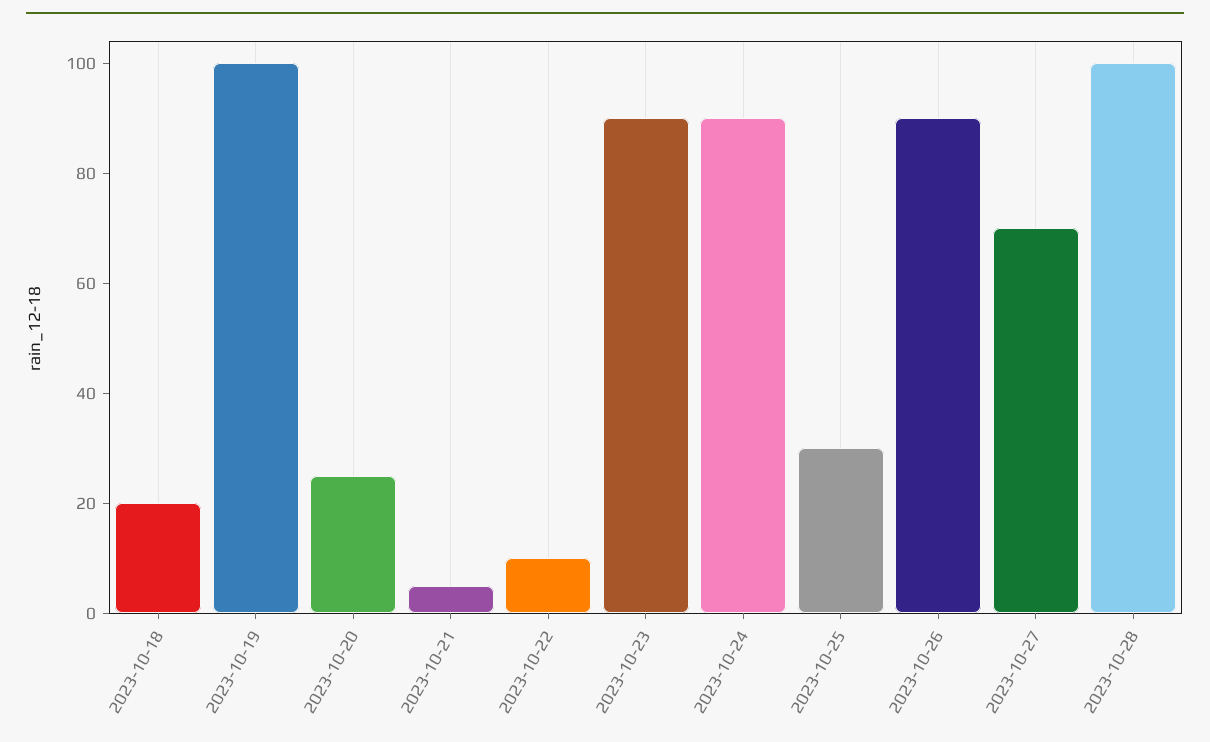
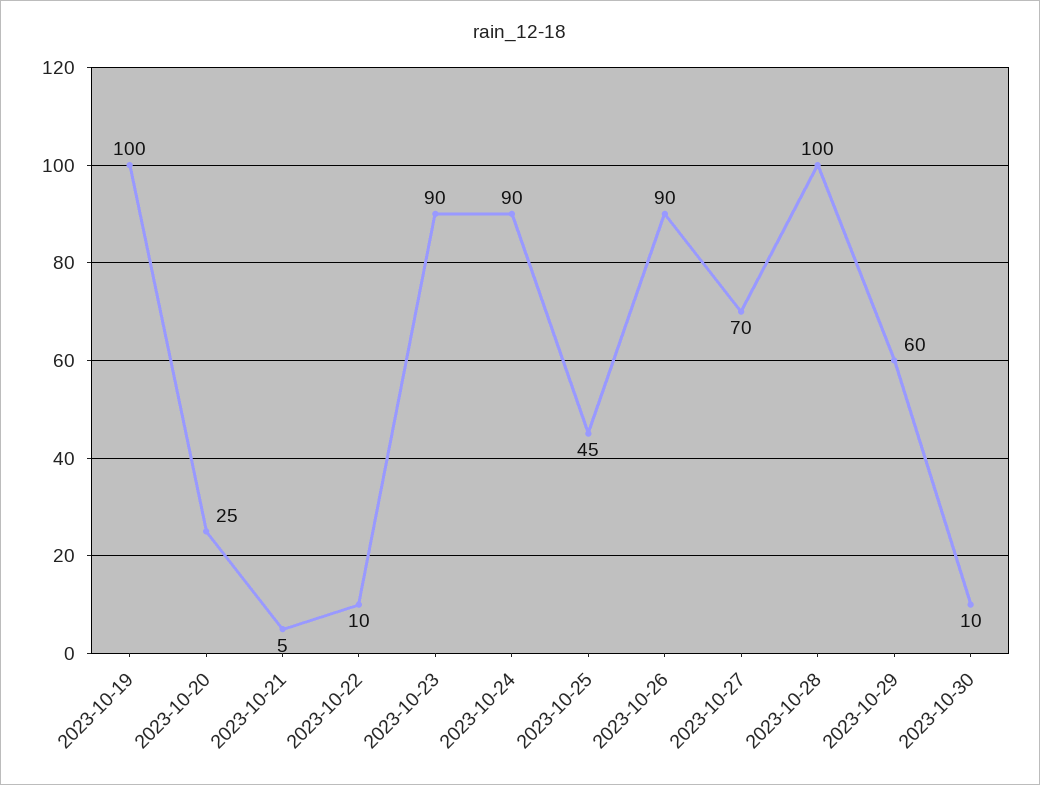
2023-10-18: 20 -> none
2023-10-25: 30 -> 45
2023-10-29: none -> 60
2023-10-30: none -> 10

